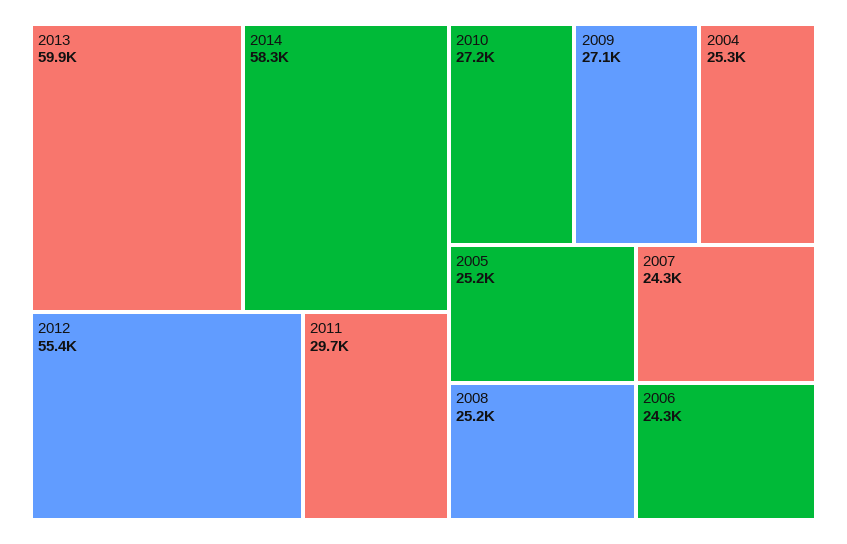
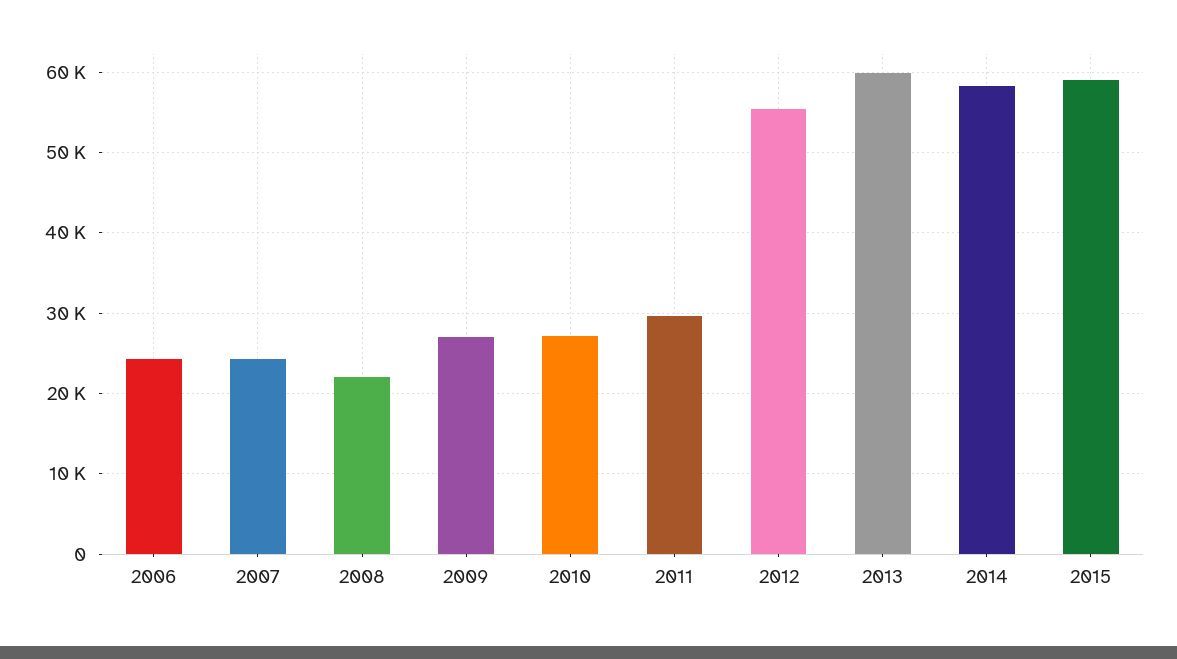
2004: 25300 -> none
2005: 25200 -> none
2008: 25200 -> 22000
2015: none -> 59000

